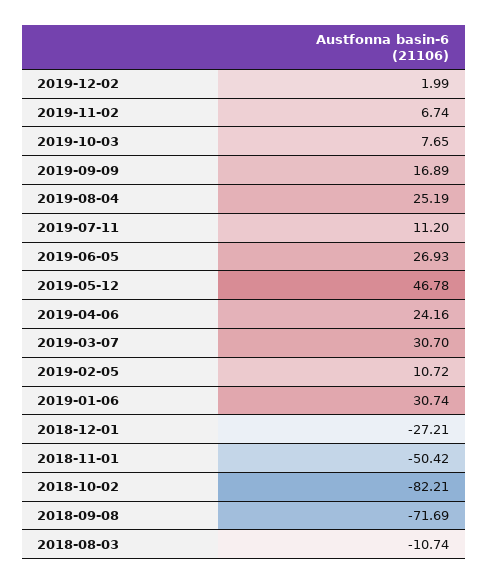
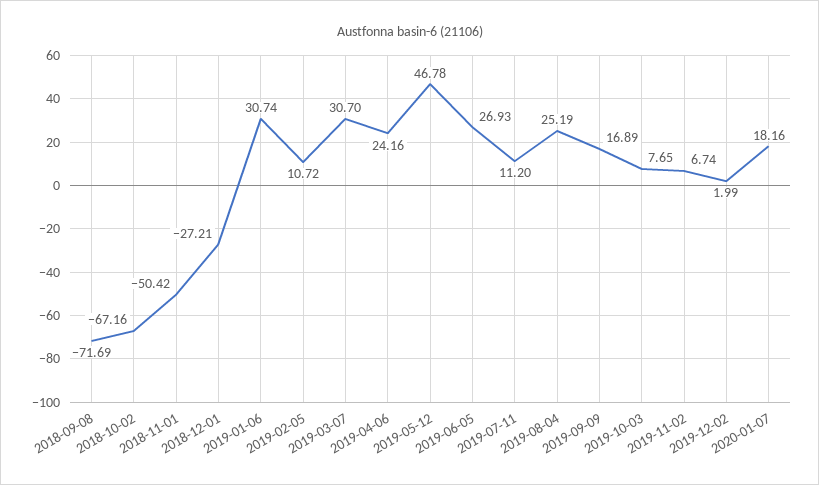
2018-10-02: -82.21 -> -67.16
2018-08-03: -10.74 -> none
2020-01-07: none -> 18.16

